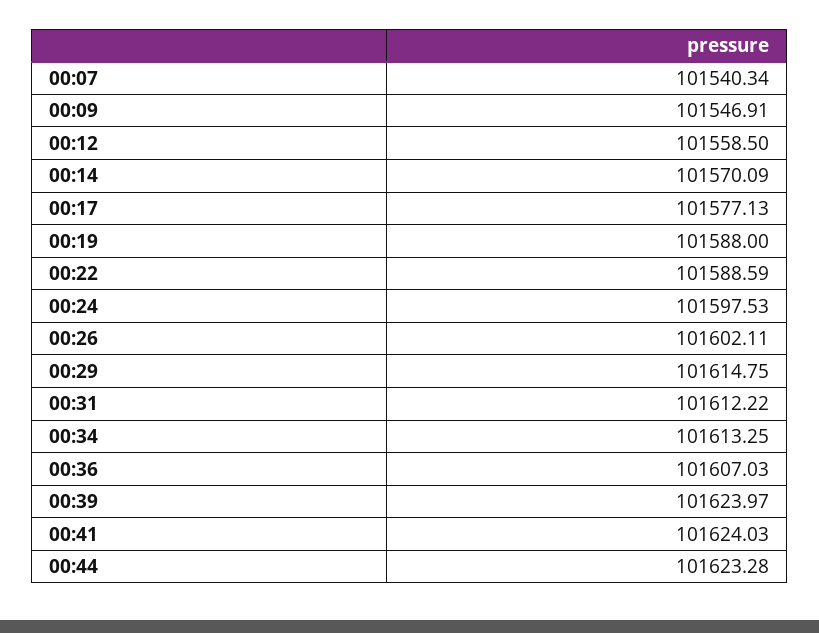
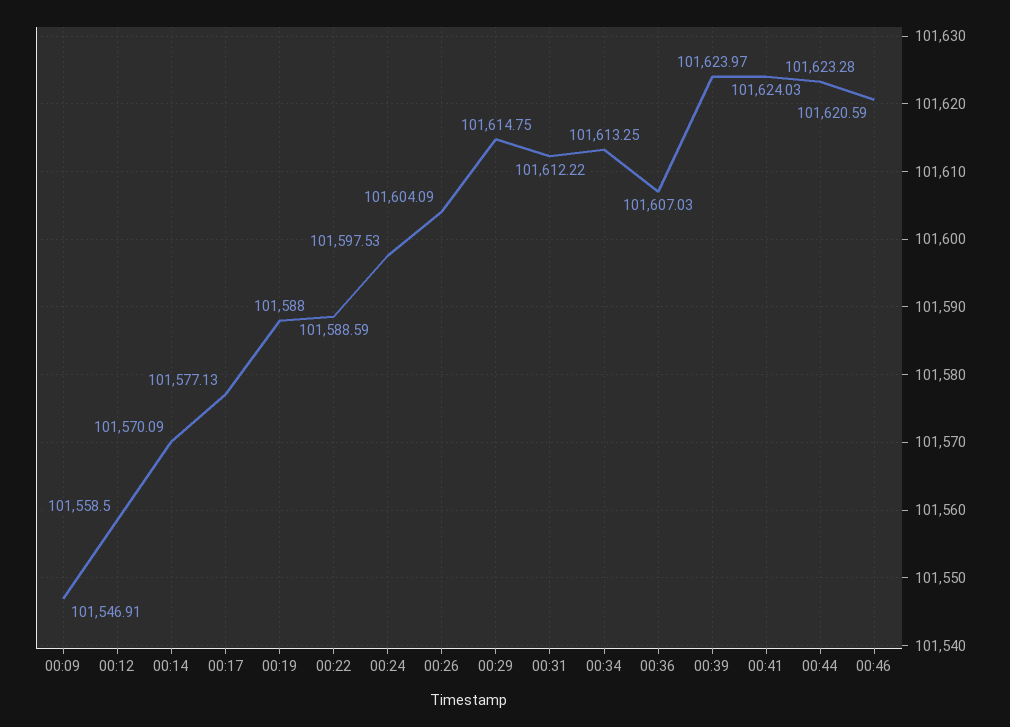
00:07: 101540.34 -> none
00:26: 101602.11 -> 101604.09
00:46: none -> 101620.59

